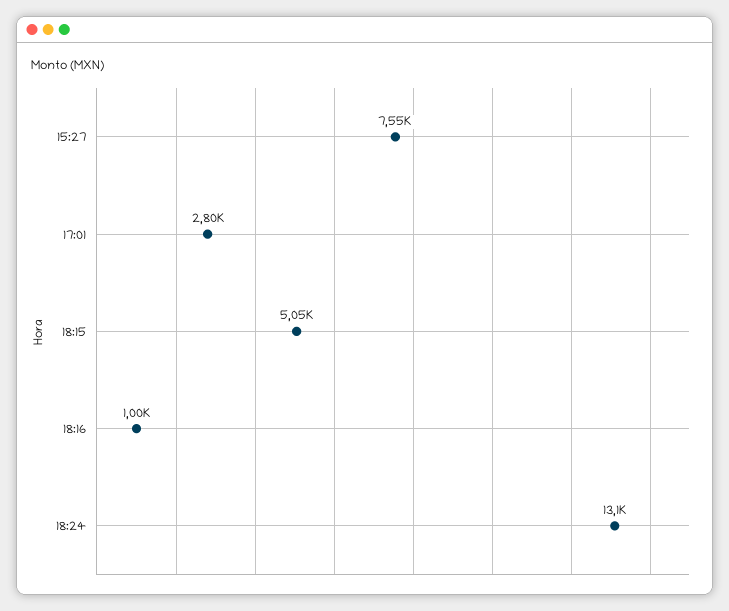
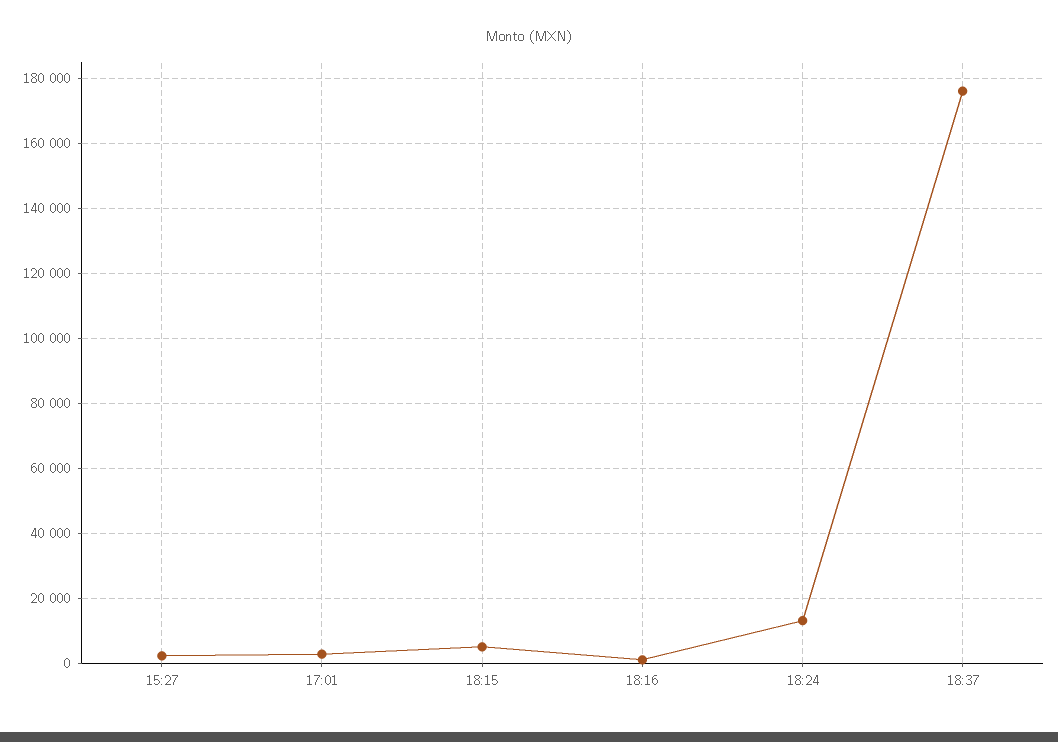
15:27: 7550 -> 2000
18:37: none -> 176000

